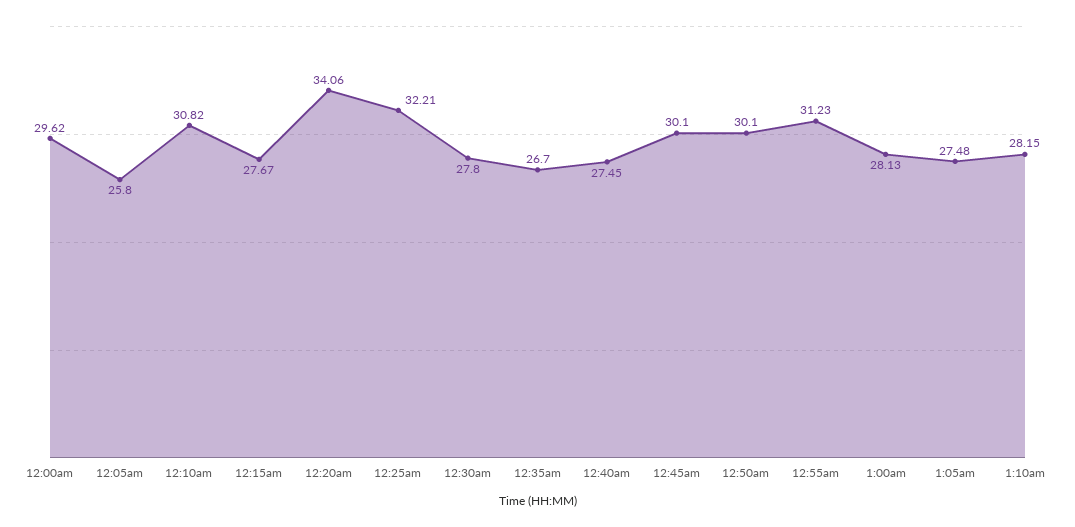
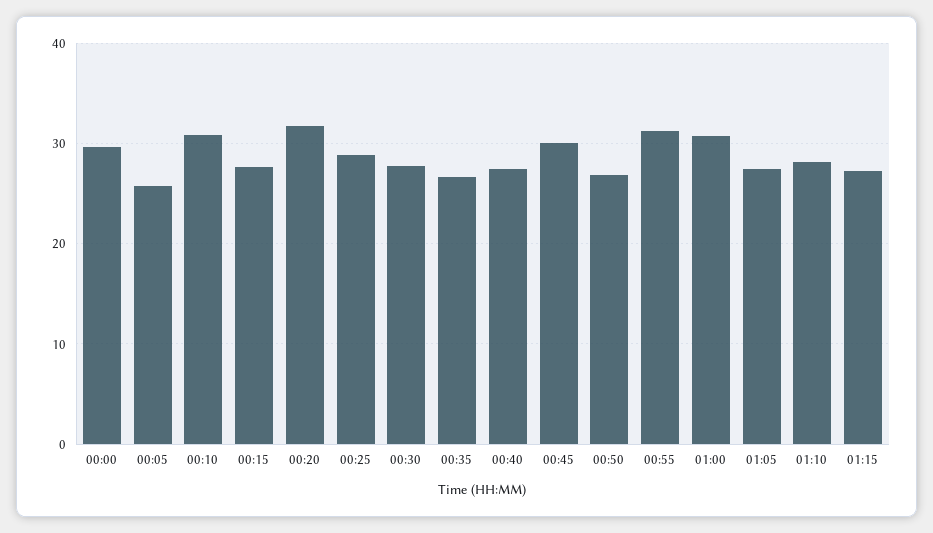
12:20am: 34.06 -> 32
12:25am: 32.21 -> 29
12:50am: 30.1 -> 27
1:00am: 28.13 -> 31
01:15: none -> 27

